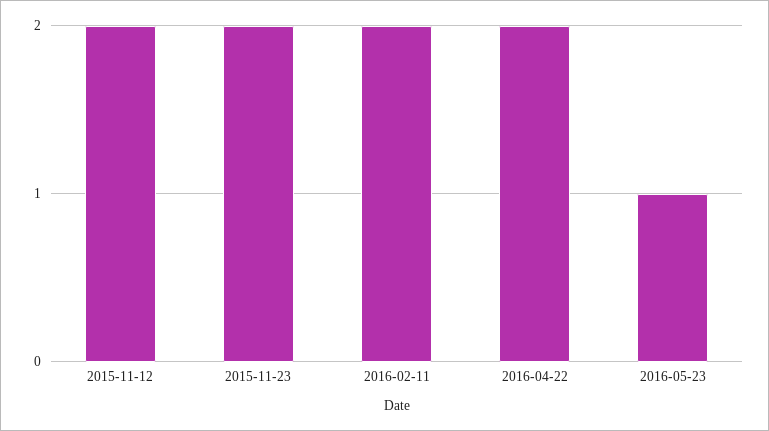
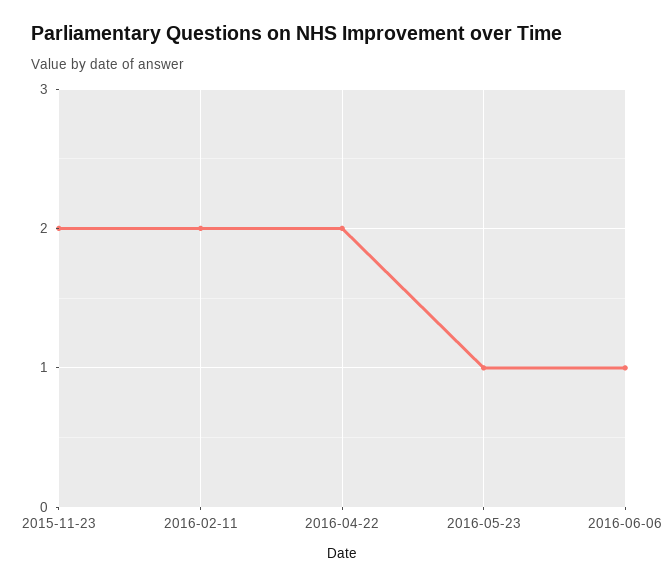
2015-11-12: 2 -> none
2016-06-06: none -> 1

